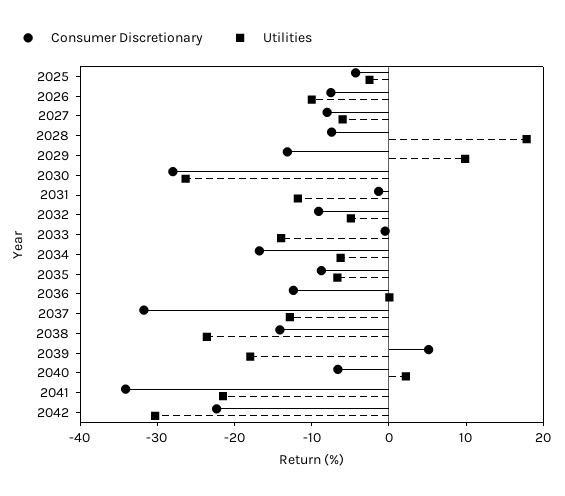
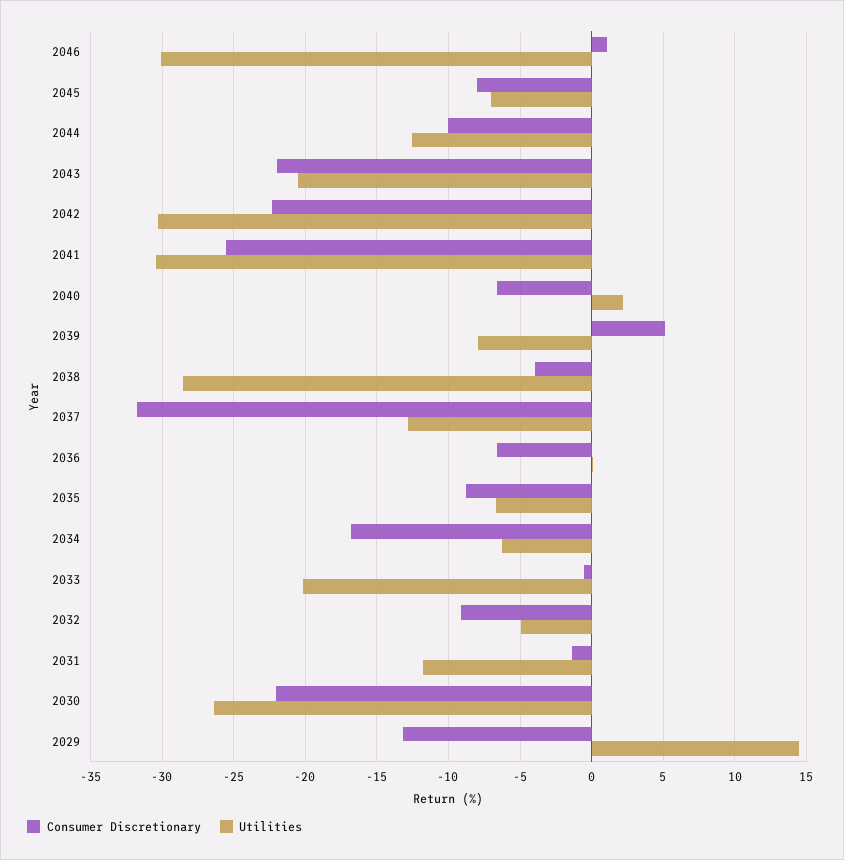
Consumer Discretionary, 2025: -4 -> none
Utilities, 2025: -2 -> none
Consumer Discretionary, 2026: -8 -> none
Utilities, 2026: -10 -> none
Consumer Discretionary, 2027: -8 -> none
Utilities, 2027: -6 -> none
Consumer Discretionary, 2028: -8 -> none
Utilities, 2028: 18 -> none
Utilities, 2029: 10 -> 14.5
Consumer Discretionary, 2030: -28 -> -22
Utilities, 2033: -14 -> -20
Consumer Discretionary, 2036: -12 -> -6.5
Consumer Discretionary, 2038: -14 -> -4
Utilities, 2038: -24 -> -28.5
Utilities, 2039: -18 -> -8
Consumer Discretionary, 2041: -34 -> -25.5
Utilities, 2041: -22 -> -30.5
Consumer Discretionary, 2046: none -> 1
Utilities, 2046: none -> -30
Consumer Discretionary, 2045: none -> -8
Utilities, 2045: none -> -7
Consumer Discretionary, 2044: none -> -10
Utilities, 2044: none -> -12.5
Consumer Discretionary, 2043: none -> -22
Utilities, 2043: none -> -20.5

